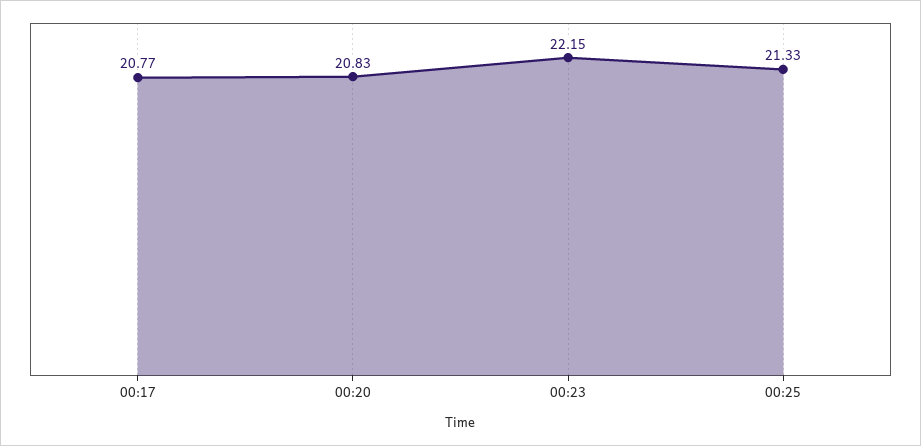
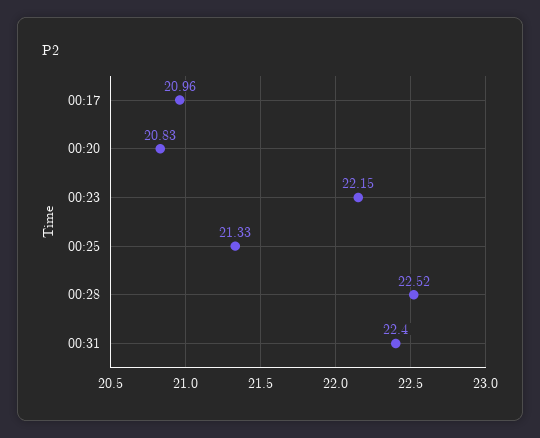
00:17: 20.77 -> 20.96
00:28: none -> 22.52
00:31: none -> 22.4

